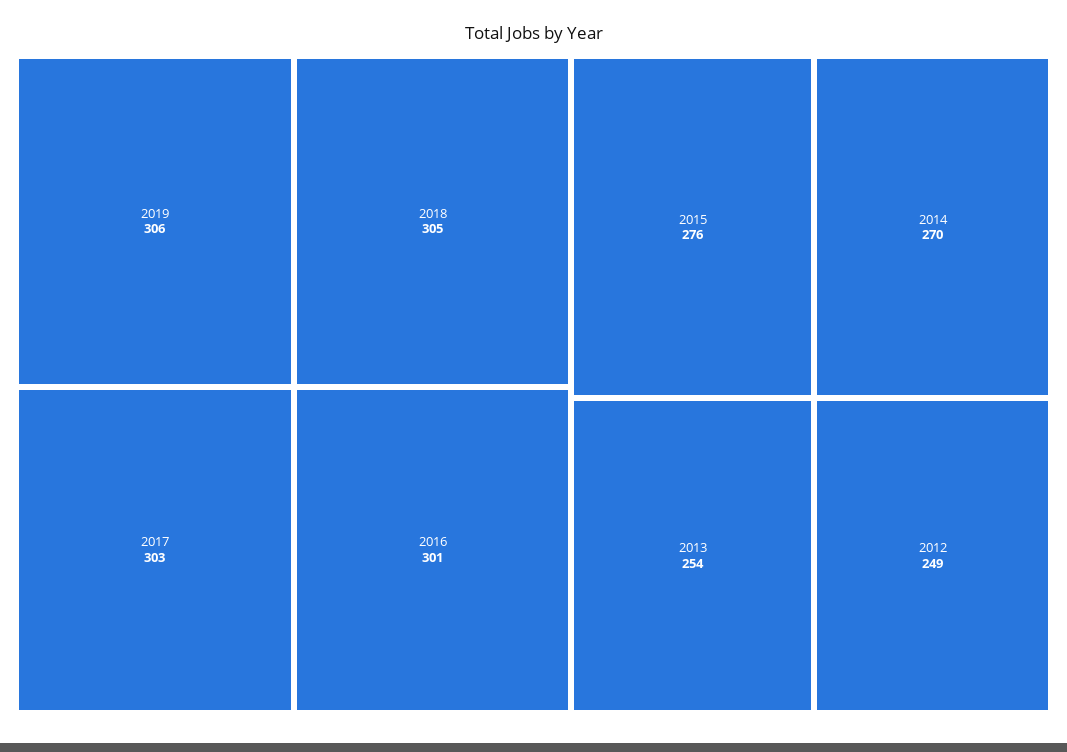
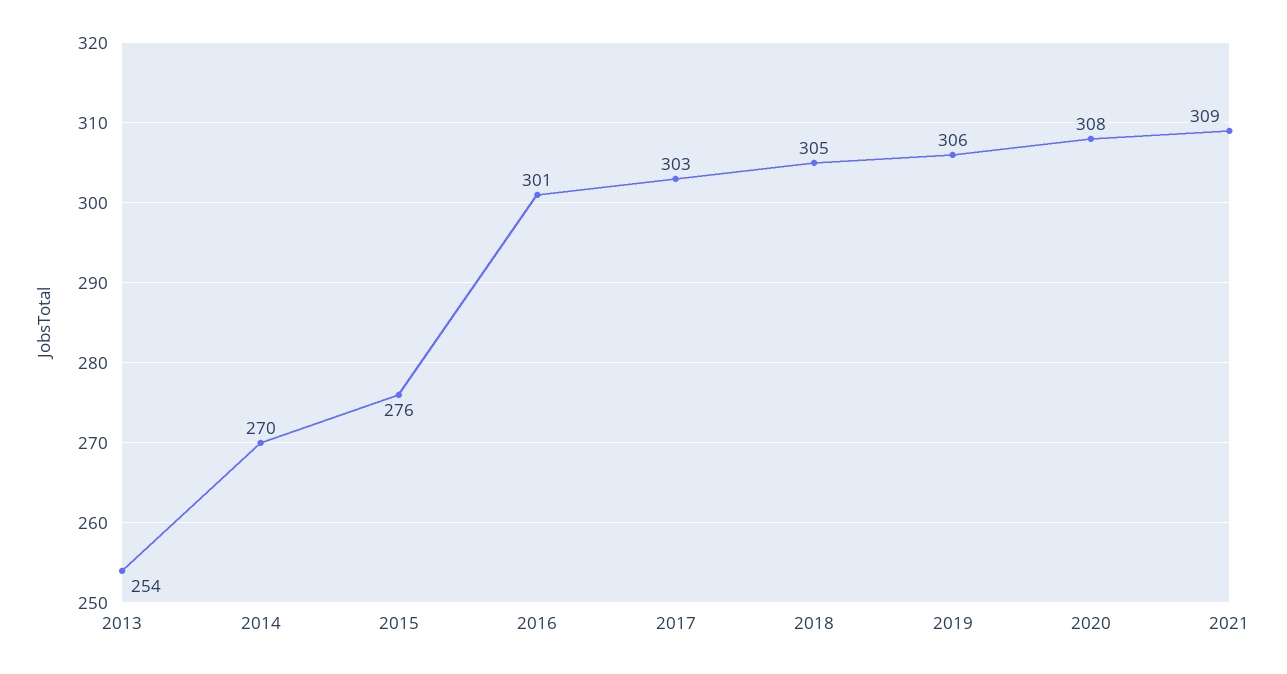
2012: 249 -> none
2020: none -> 308
2021: none -> 309

